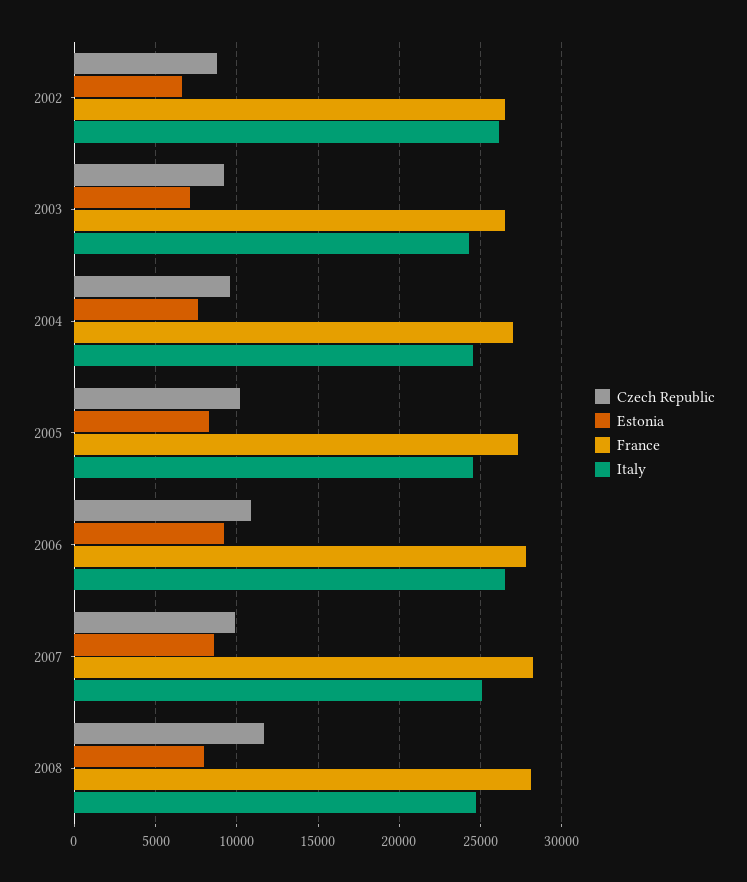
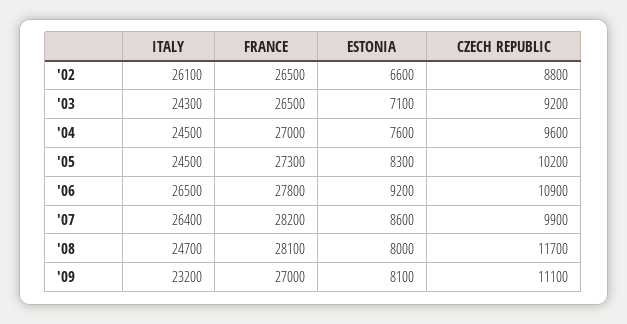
Italy, 2007: 25000 -> 26400
Italy, '09: none -> 23200
France, '09: none -> 27000
Estonia, '09: none -> 8100
Czech Republic, '09: none -> 11100

